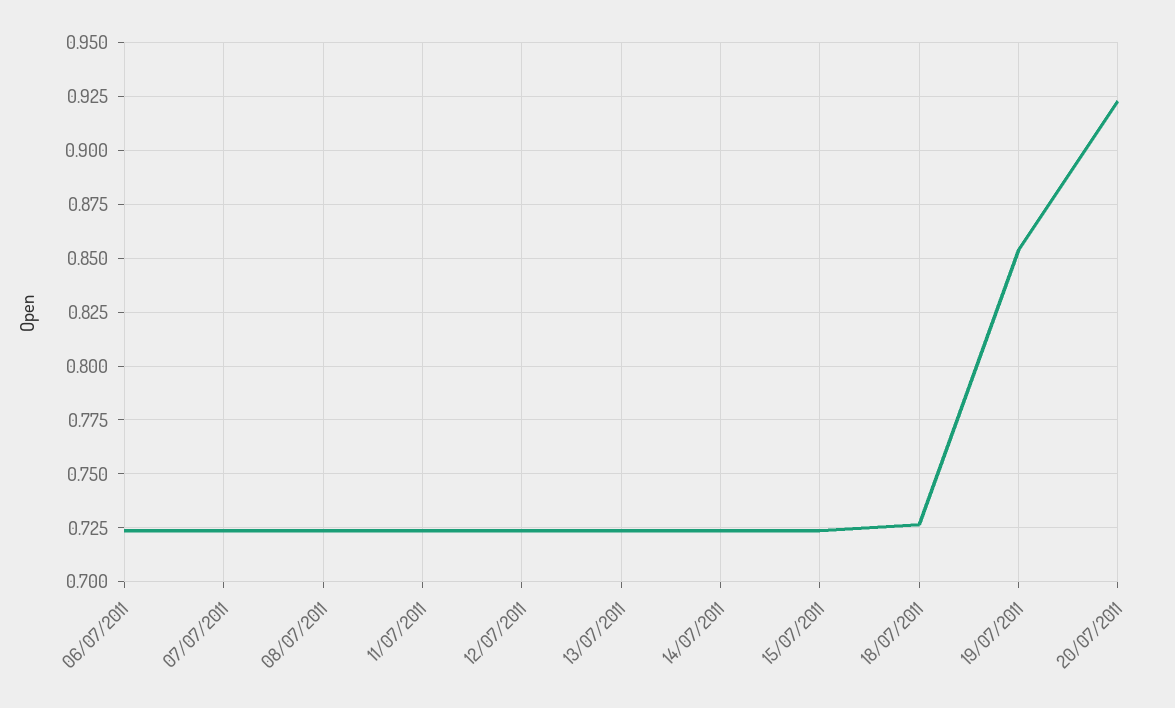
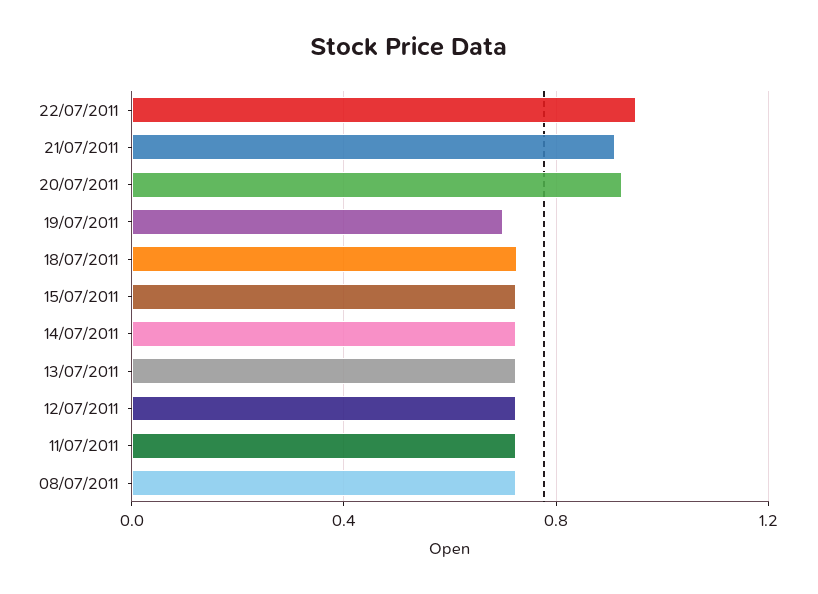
06/07/2011: 0.725 -> none
07/07/2011: 0.725 -> none
19/07/2011: 0.855 -> 0.7
22/07/2011: none -> 0.95
21/07/2011: none -> 0.9

